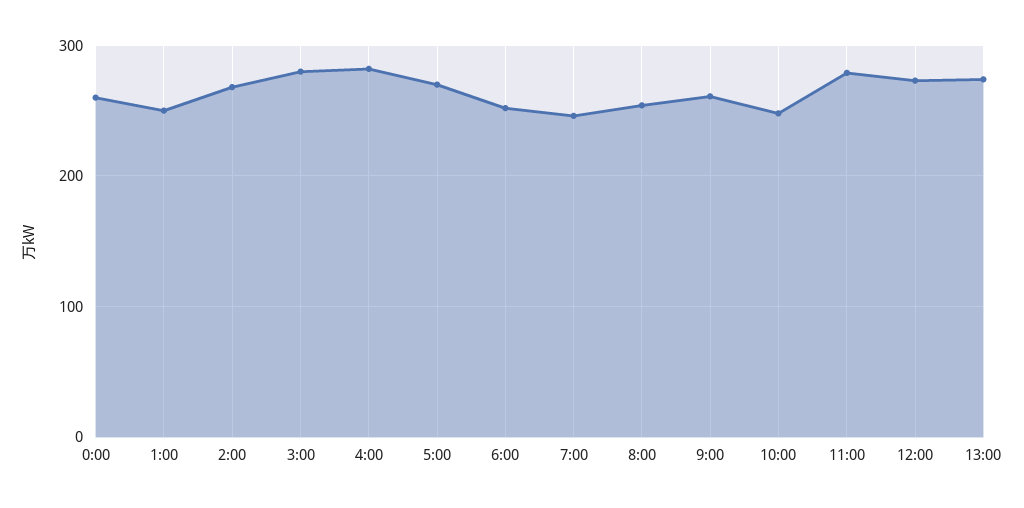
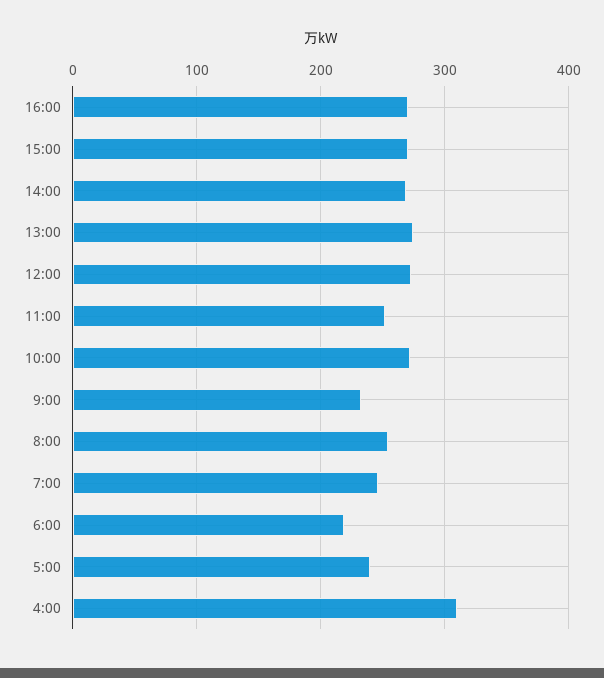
0:00: 260 -> none
1:00: 250 -> none
2:00: 270 -> none
3:00: 280 -> none
4:00: 280 -> 310
5:00: 270 -> 240
6:00: 250 -> 220
9:00: 260 -> 230
10:00: 250 -> 270
11:00: 280 -> 250
16:00: none -> 270
15:00: none -> 270
14:00: none -> 270

